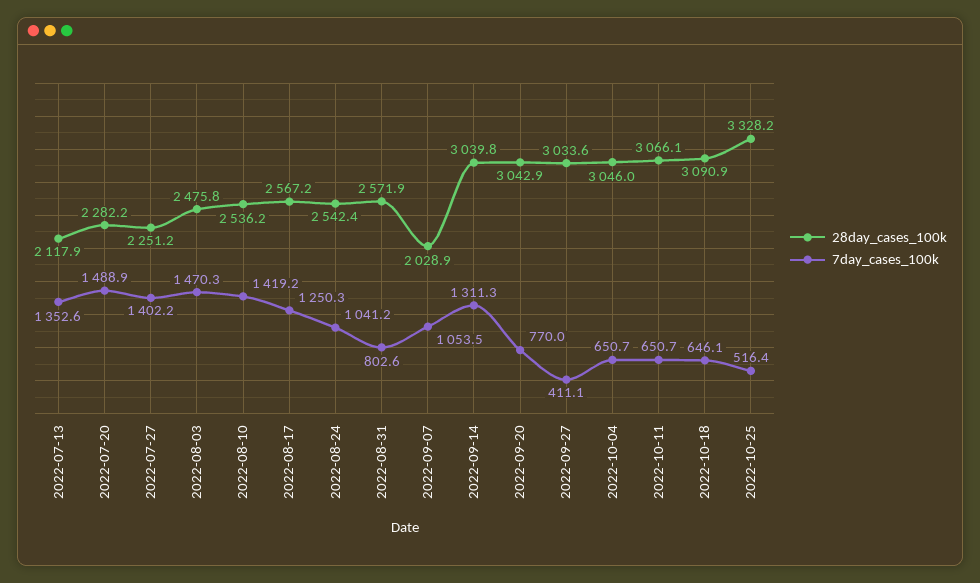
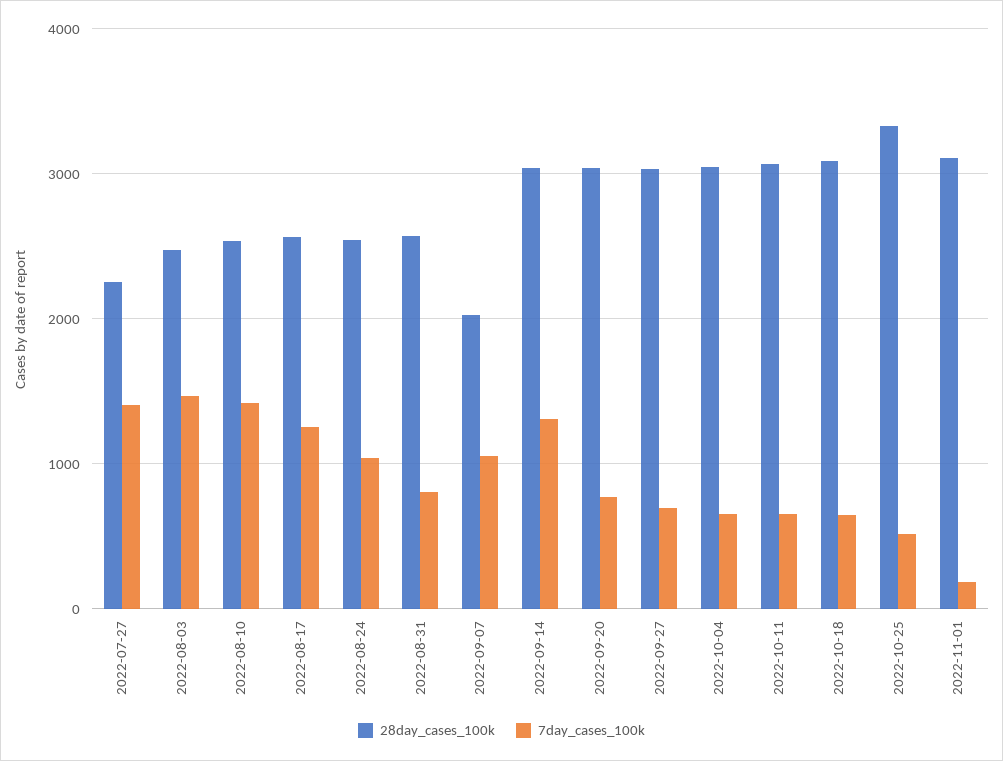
28day_cases_100k, 2022-07-13: 2117.9 -> none
7day_cases_100k, 2022-07-13: 1352.6 -> none
28day_cases_100k, 2022-07-20: 2282.2 -> none
7day_cases_100k, 2022-07-20: 1488.9 -> none
7day_cases_100k, 2022-09-27: 411.1 -> 700
28day_cases_100k, 2022-11-01: none -> 3100
7day_cases_100k, 2022-11-01: none -> 200

